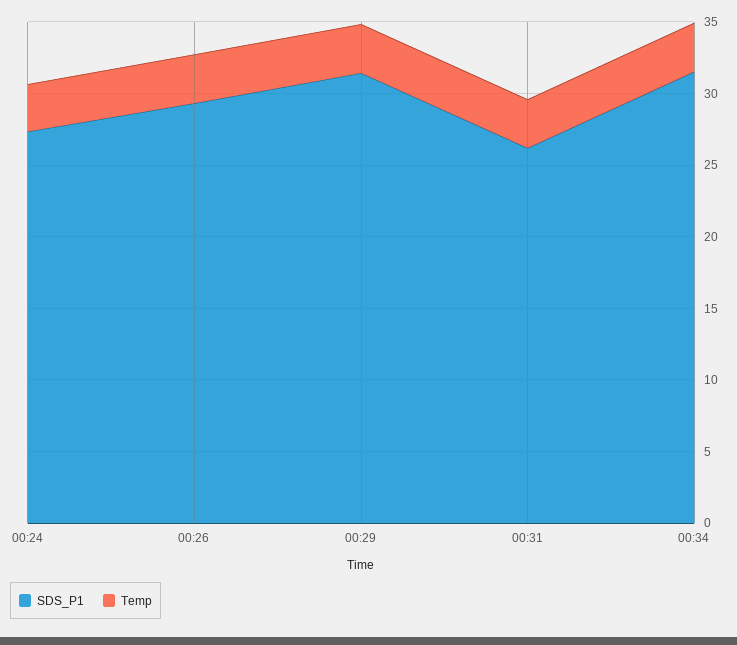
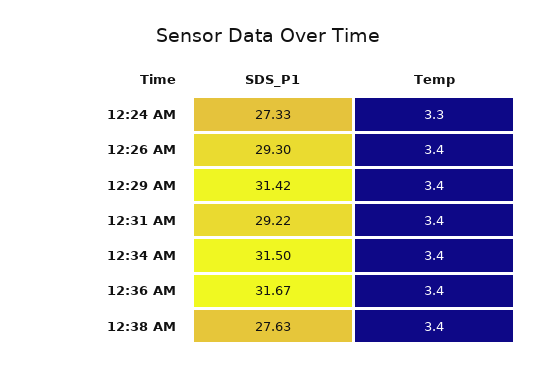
SDS_P1, 00:31: 26 -> 29.22
SDS_P1, 12:36 AM: none -> 31.67
Temp, 12:36 AM: none -> 3.4
SDS_P1, 12:38 AM: none -> 27.63
Temp, 12:38 AM: none -> 3.4

